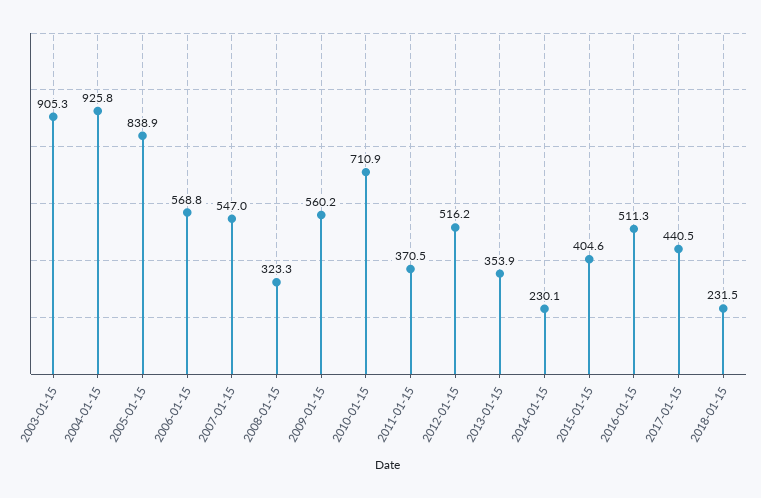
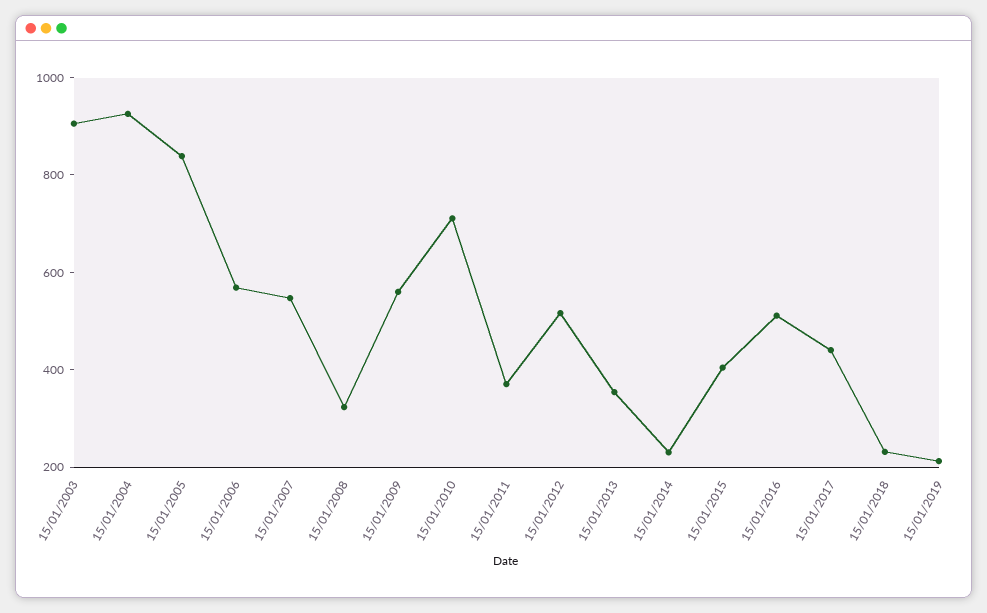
15/01/2019: none -> 200

